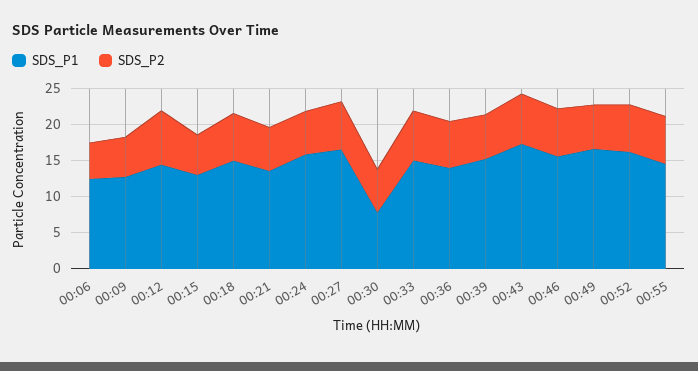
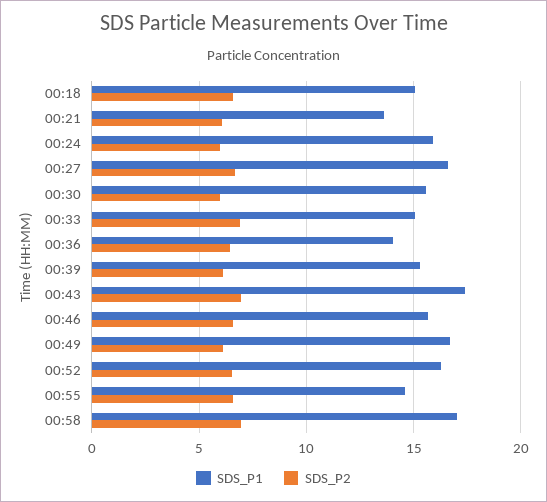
SDS_P1, 00:06: 12.5 -> none
SDS_P2, 00:06: 5 -> none
SDS_P1, 00:09: 12.5 -> none
SDS_P2, 00:09: 5 -> none
SDS_P1, 00:12: 15 -> none
SDS_P2, 00:12: 7.5 -> none
SDS_P1, 00:15: 12.5 -> none
SDS_P2, 00:15: 5 -> none
SDS_P1, 00:30: 7.5 -> 15.5
SDS_P1, 00:58: none -> 17
SDS_P2, 00:58: none -> 7

